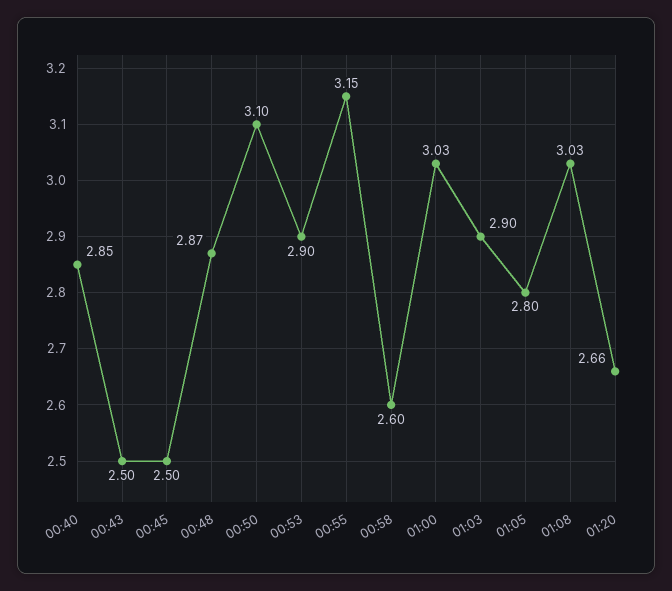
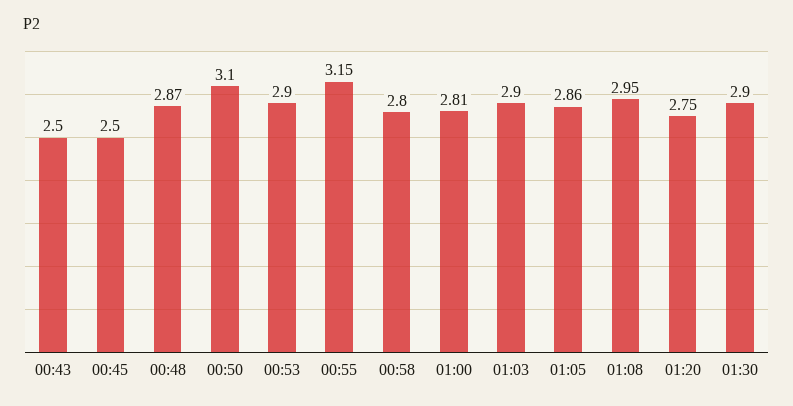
00:40: 2.85 -> none
00:58: 2.6 -> 2.8
01:00: 3.03 -> 2.81
01:05: 2.8 -> 2.86
01:08: 3.03 -> 2.95
01:20: 2.66 -> 2.75
01:30: none -> 2.9

